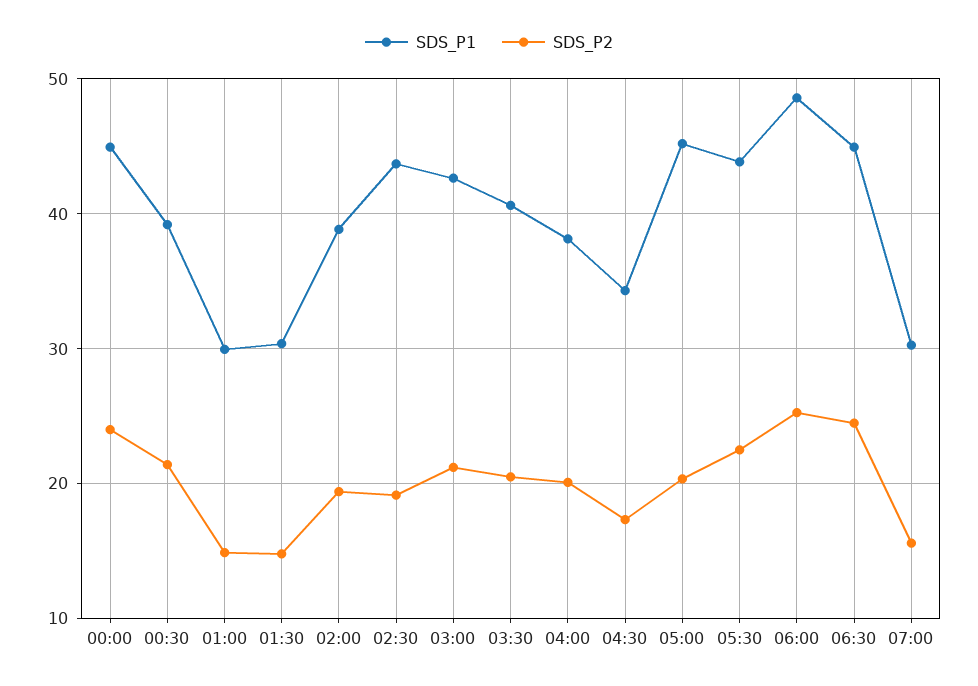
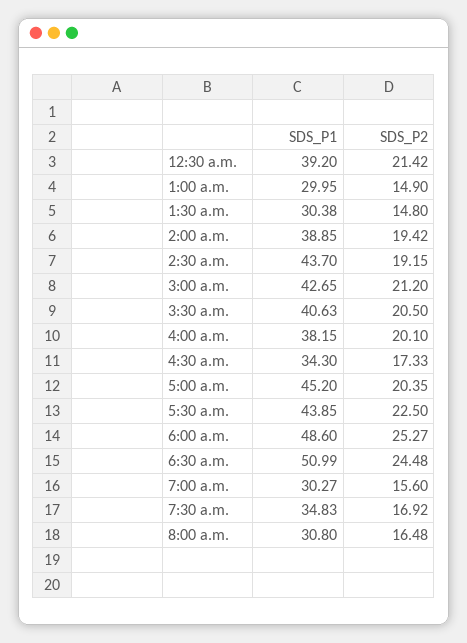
SDS_P1, 00:00: 45 -> none
SDS_P2, 00:00: 24 -> none
SDS_P1, 06:30: 45 -> 50.99
SDS_P1, 7:30 a.m.: none -> 34.83
SDS_P2, 7:30 a.m.: none -> 16.92
SDS_P1, 8:00 a.m.: none -> 30.8
SDS_P2, 8:00 a.m.: none -> 16.48

